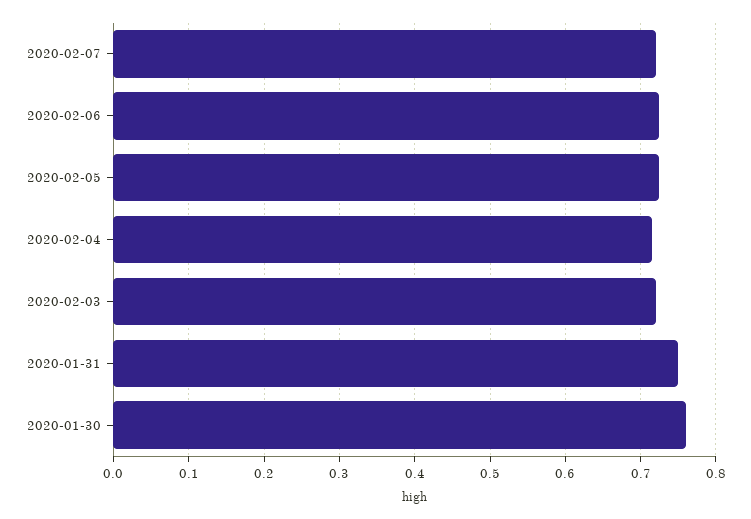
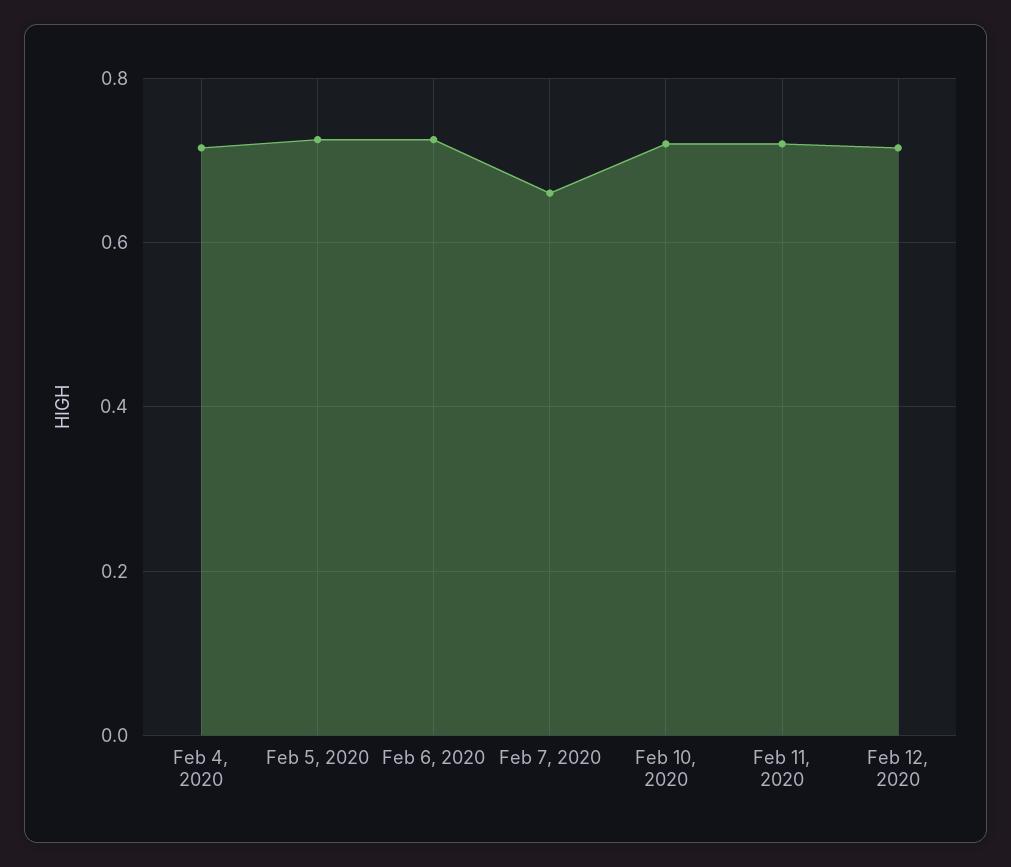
2020-02-07: 0.72 -> 0.66
2020-02-03: 0.72 -> none
2020-01-31: 0.75 -> none
2020-01-30: 0.76 -> none
Feb 10, 2020: none -> 0.72
Feb 11, 2020: none -> 0.72
Feb 12, 2020: none -> 0.72

